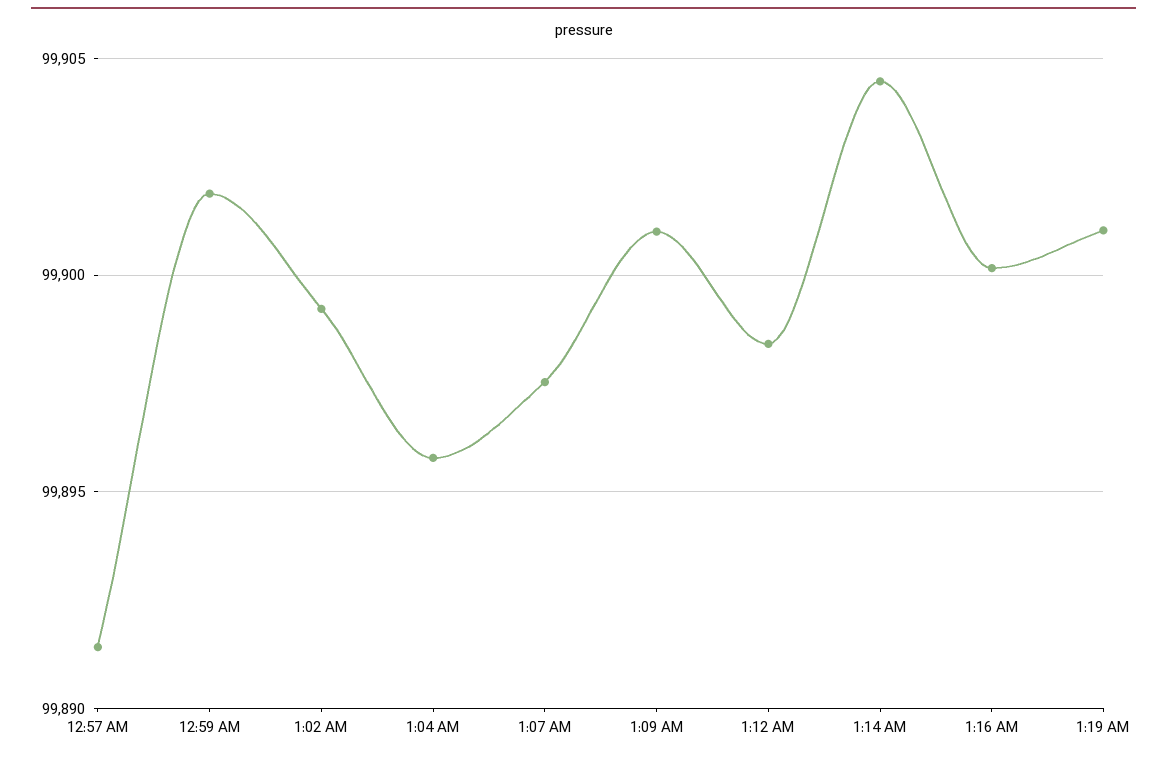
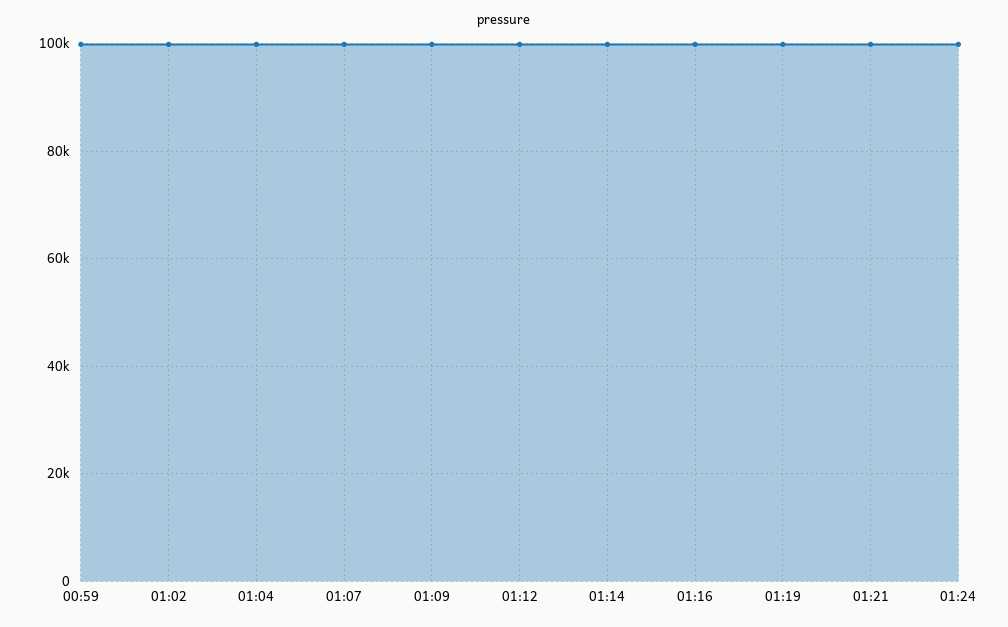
12:57 AM: 99891.5 -> none
01:21: none -> 100000
01:24: none -> 100000

